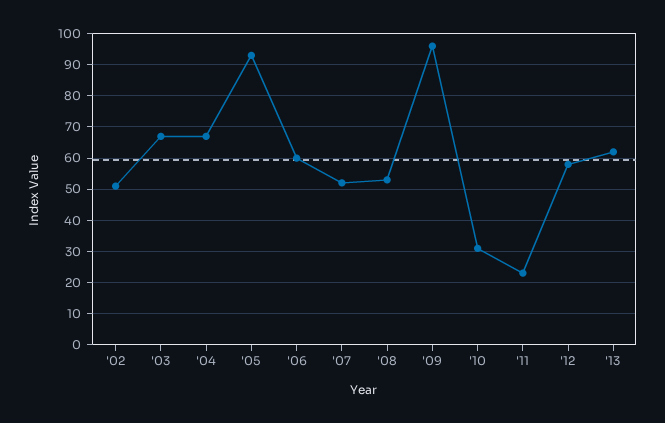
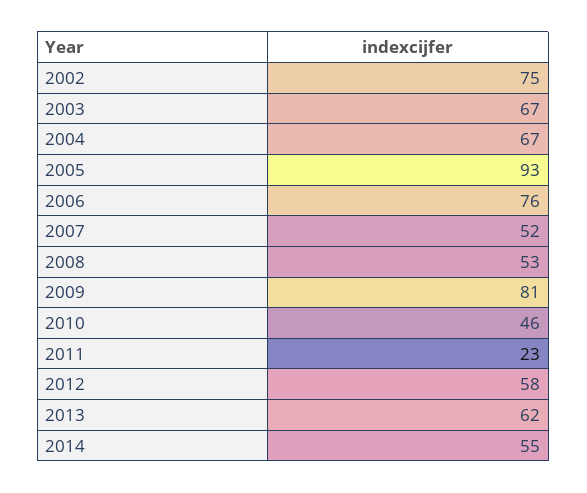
'02: 50 -> 75
'06: 60 -> 76
'09: 95 -> 81
'10: 30 -> 46
2014: none -> 55

